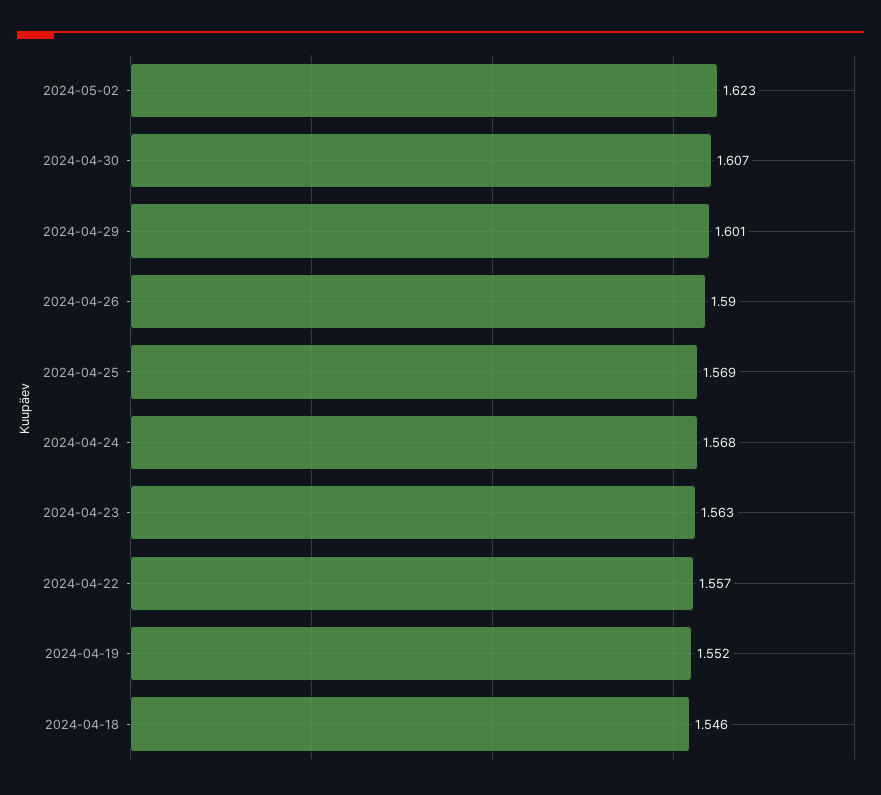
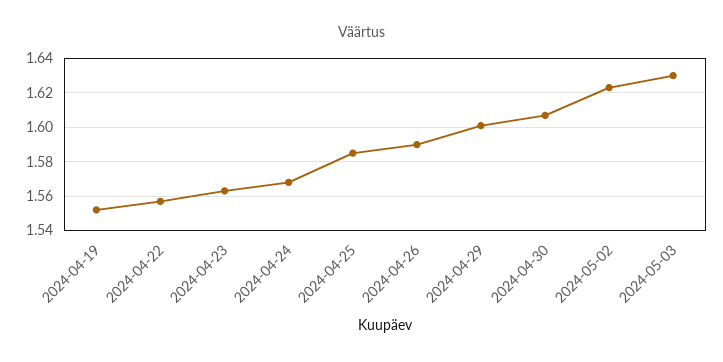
2024-04-25: 1.569 -> 1.585
2024-04-18: 1.546 -> none
2024-05-03: none -> 1.63

